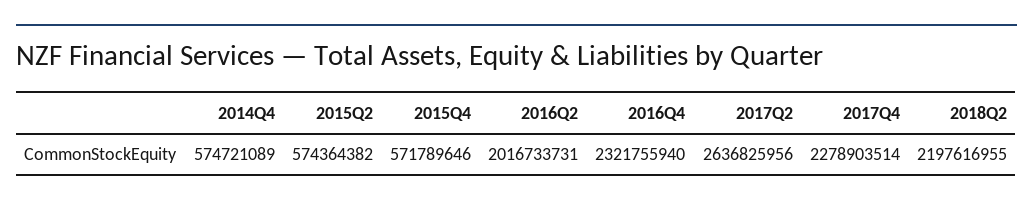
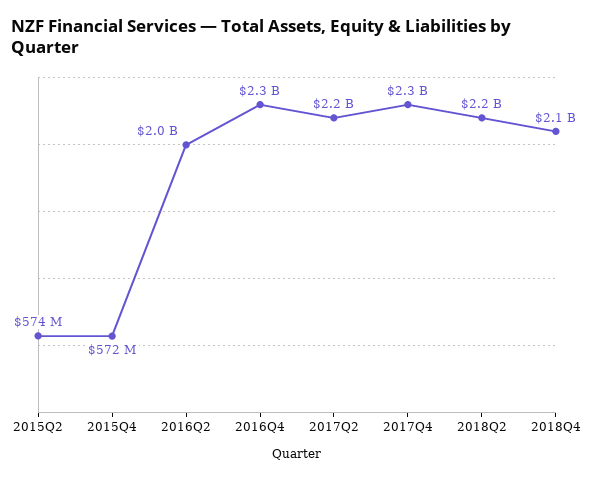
2014Q4: 574721089 -> none
2017Q2: 2636825956 -> 2200000000
2018Q4: none -> 2100000000

